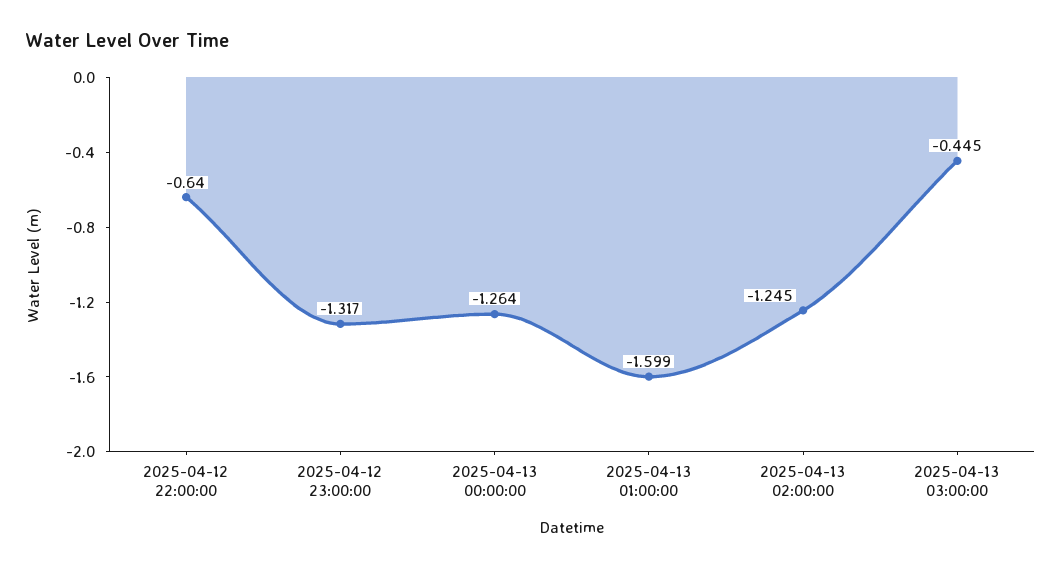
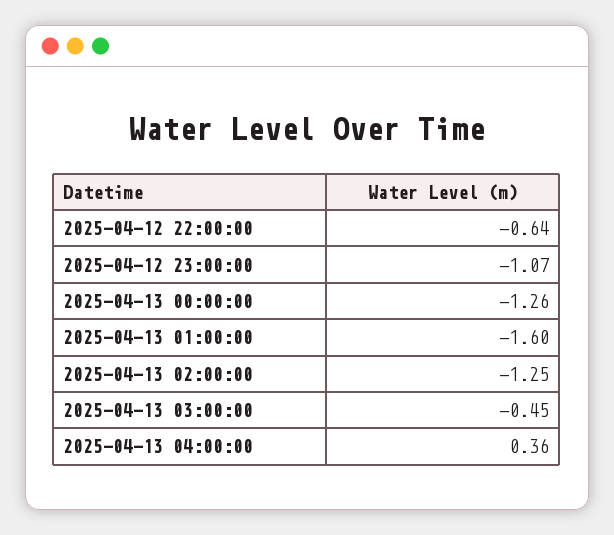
2025-04-12 23:00:00: -1.317 -> -1.07
2025-04-13 04:00:00: none -> 0.36

